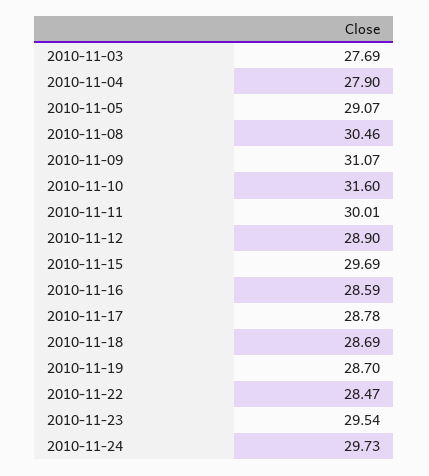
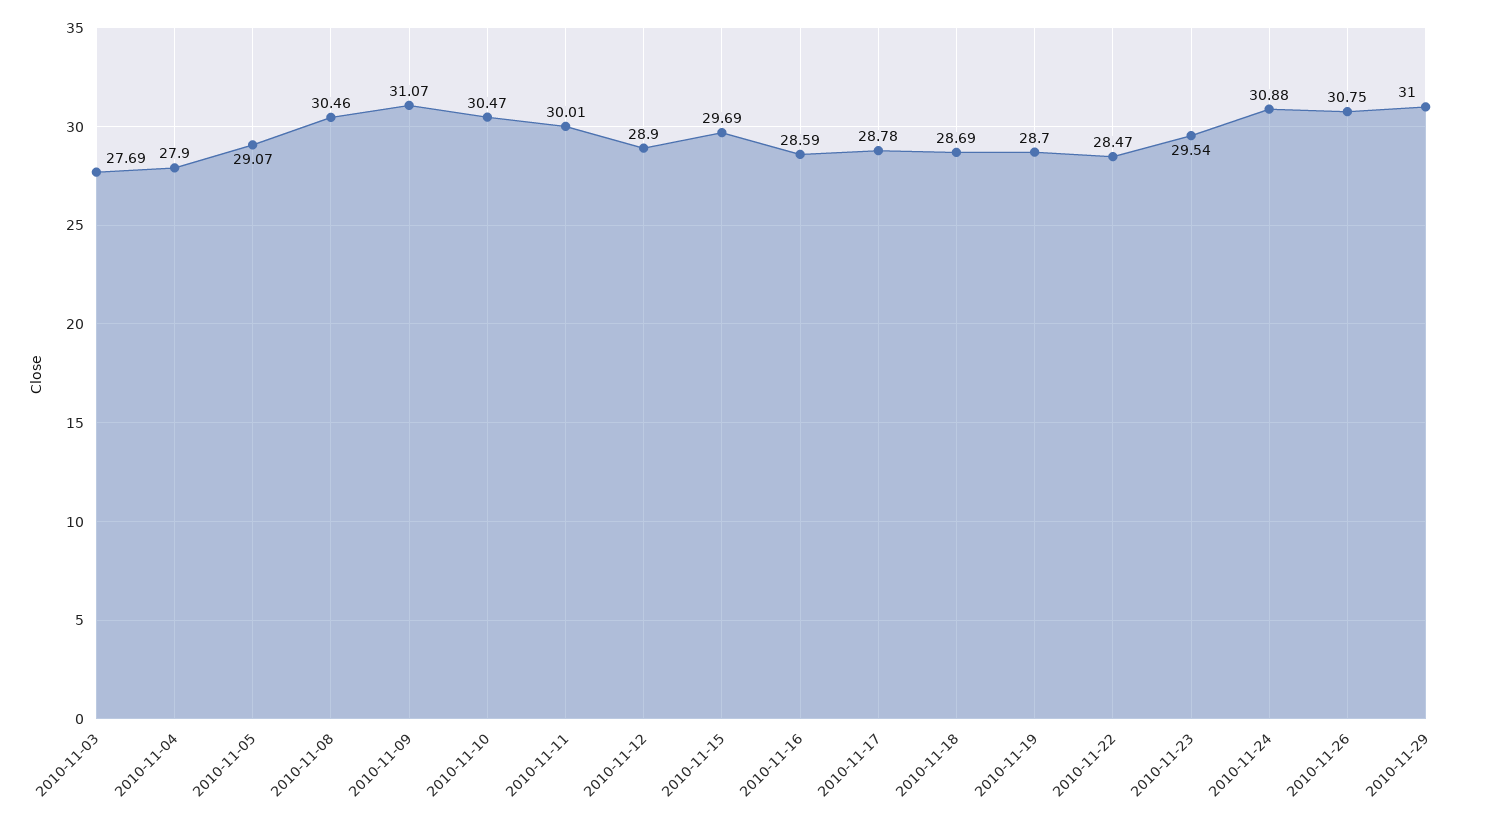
2010-11-10: 31.6 -> 30.47
2010-11-24: 29.73 -> 30.88
2010-11-26: none -> 30.75
2010-11-29: none -> 31

